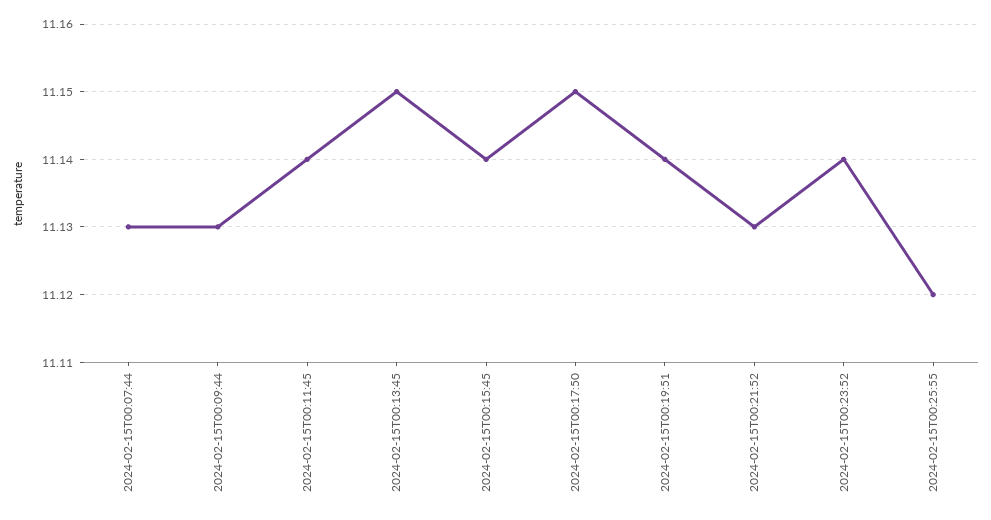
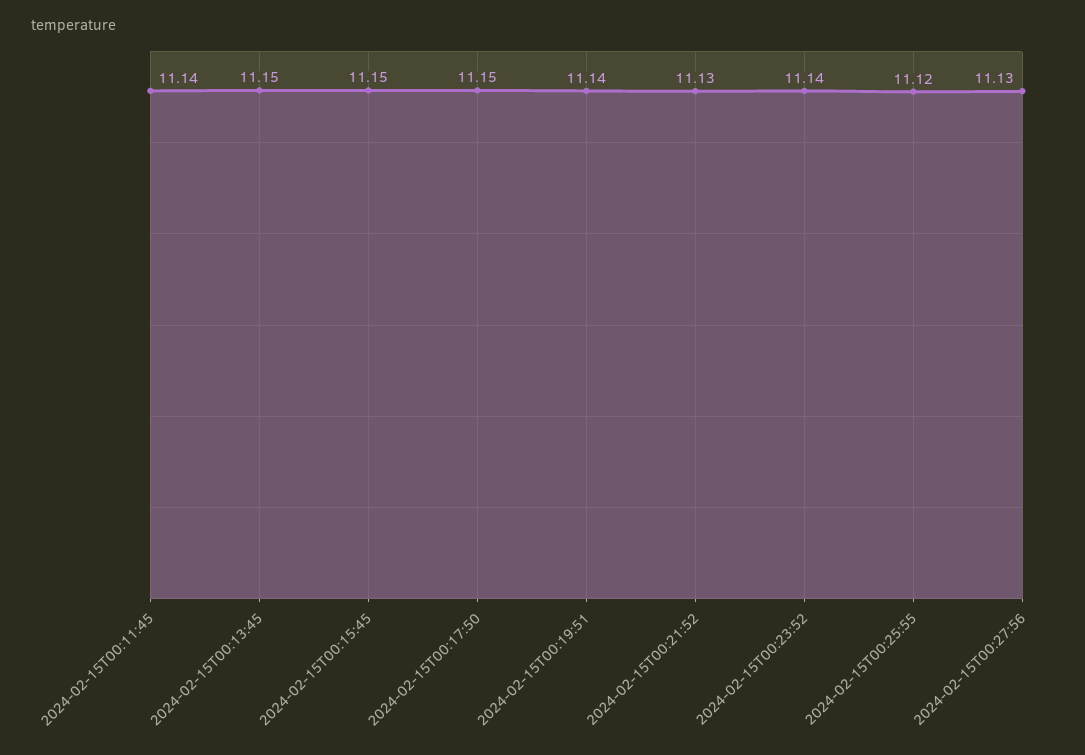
2024-02-15T00:07:44: 11.13 -> none
2024-02-15T00:09:44: 11.13 -> none
2024-02-15T00:15:45: 11.14 -> 11.15
2024-02-15T00:27:56: none -> 11.13

